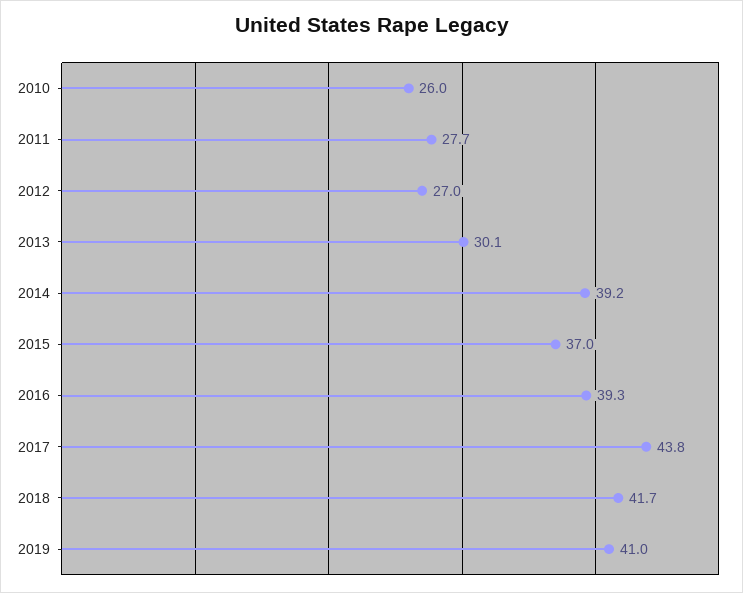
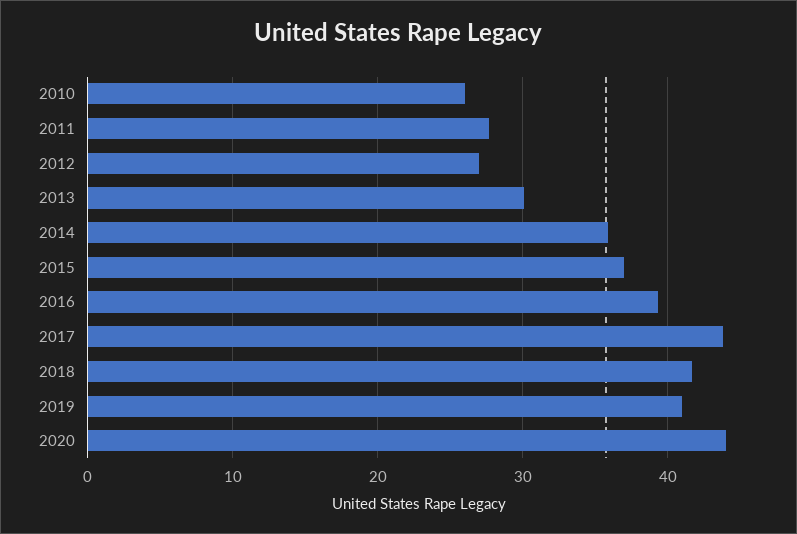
2014: 39.2 -> 36
2020: none -> 44

